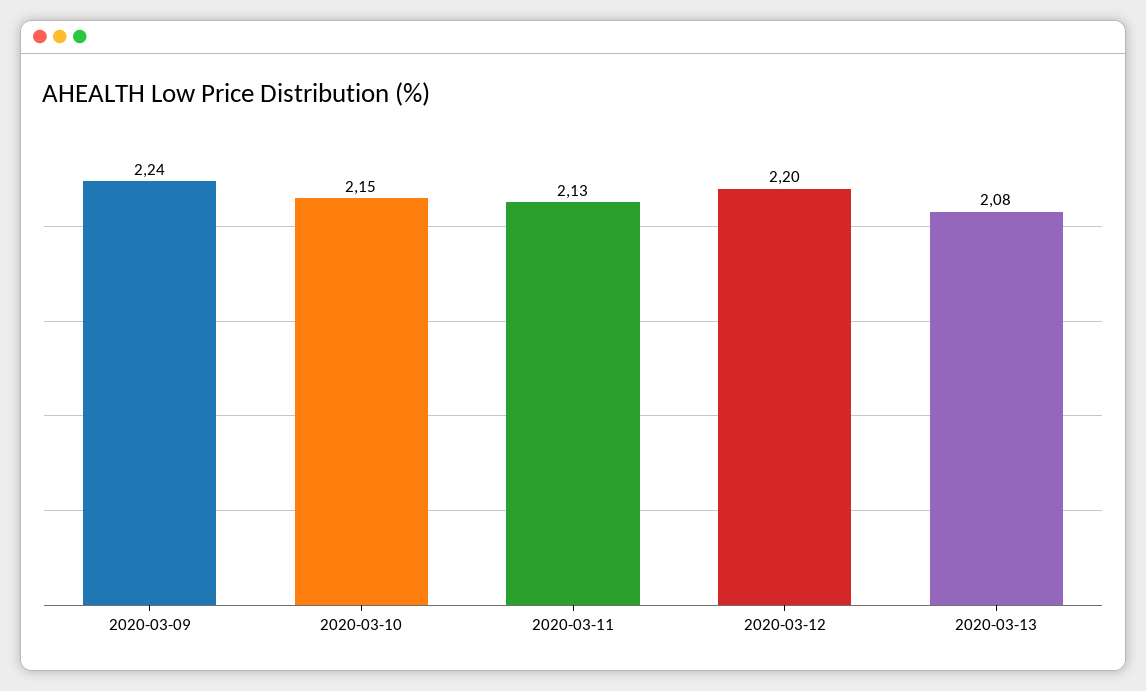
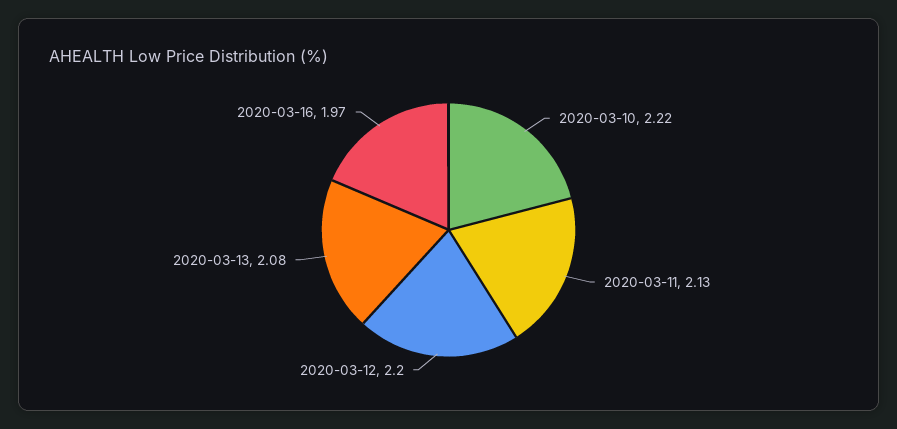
2020-03-09: 2.24 -> none
2020-03-10: 2.15 -> 2.22
2020-03-16: none -> 1.97

